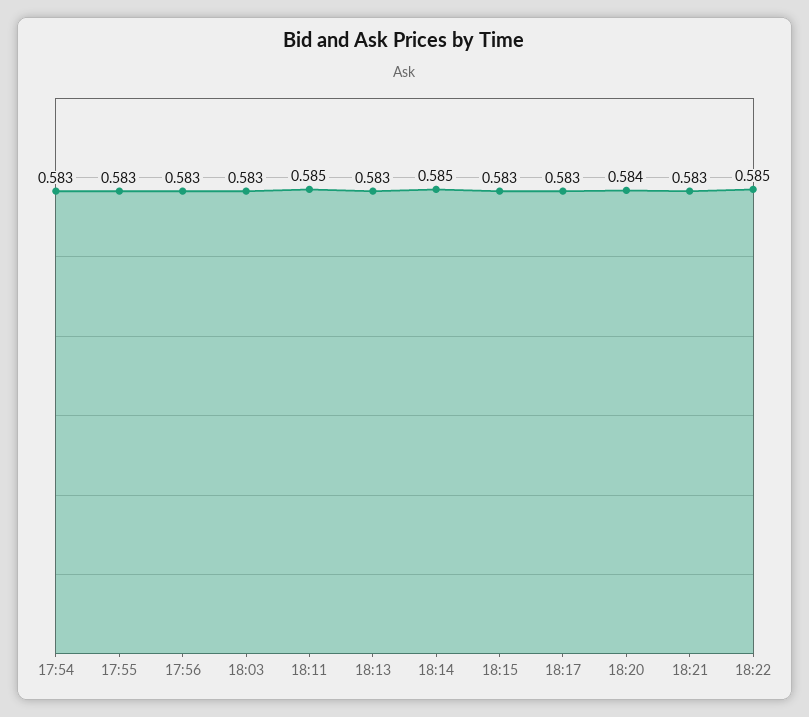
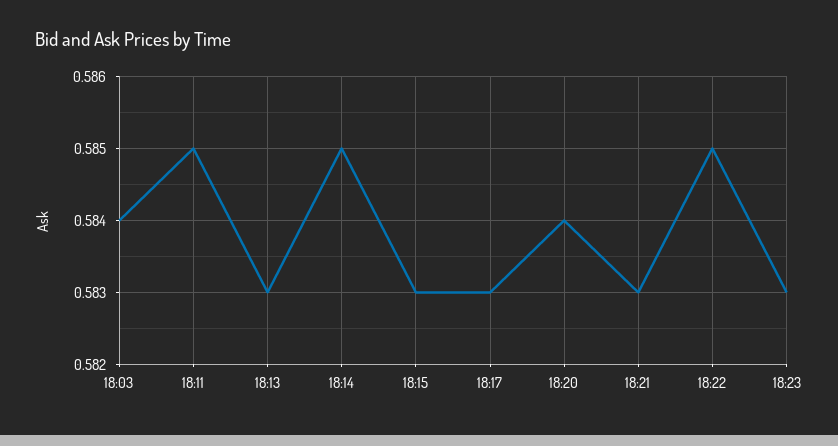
17:54: 0.583 -> none
17:55: 0.583 -> none
17:56: 0.583 -> none
18:03: 0.583 -> 0.584
18:23: none -> 0.583

